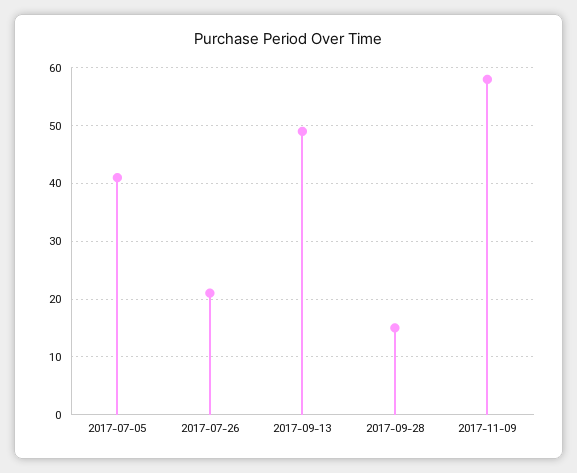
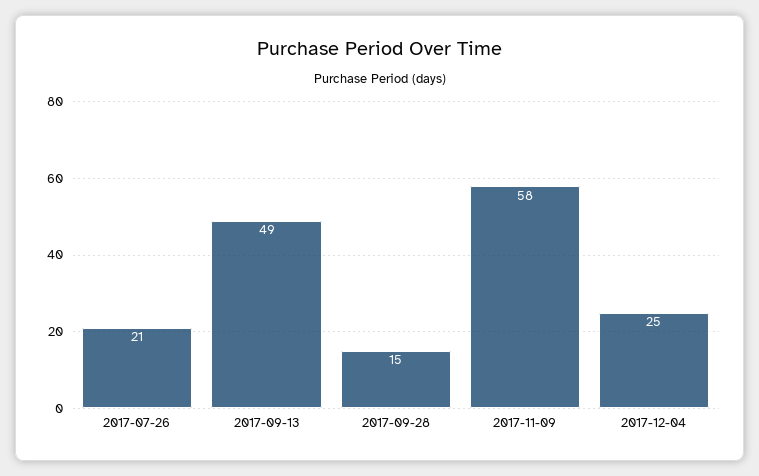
2017-07-05: 40 -> none
2017-12-04: none -> 25

